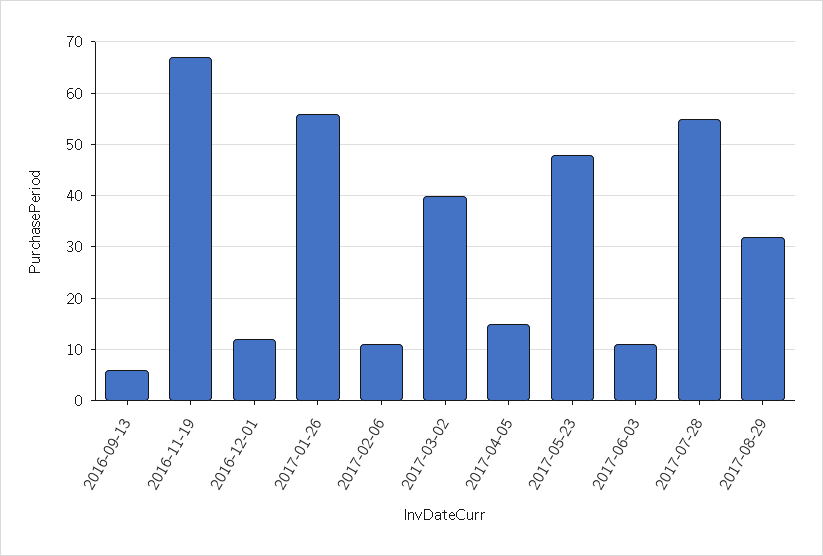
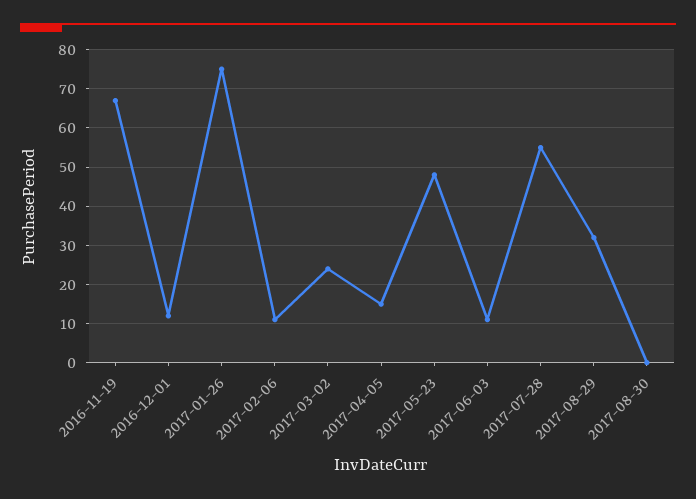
2016-09-13: 5 -> none
2017-01-26: 55 -> 75
2017-03-02: 40 -> 25
2017-08-30: none -> 0

